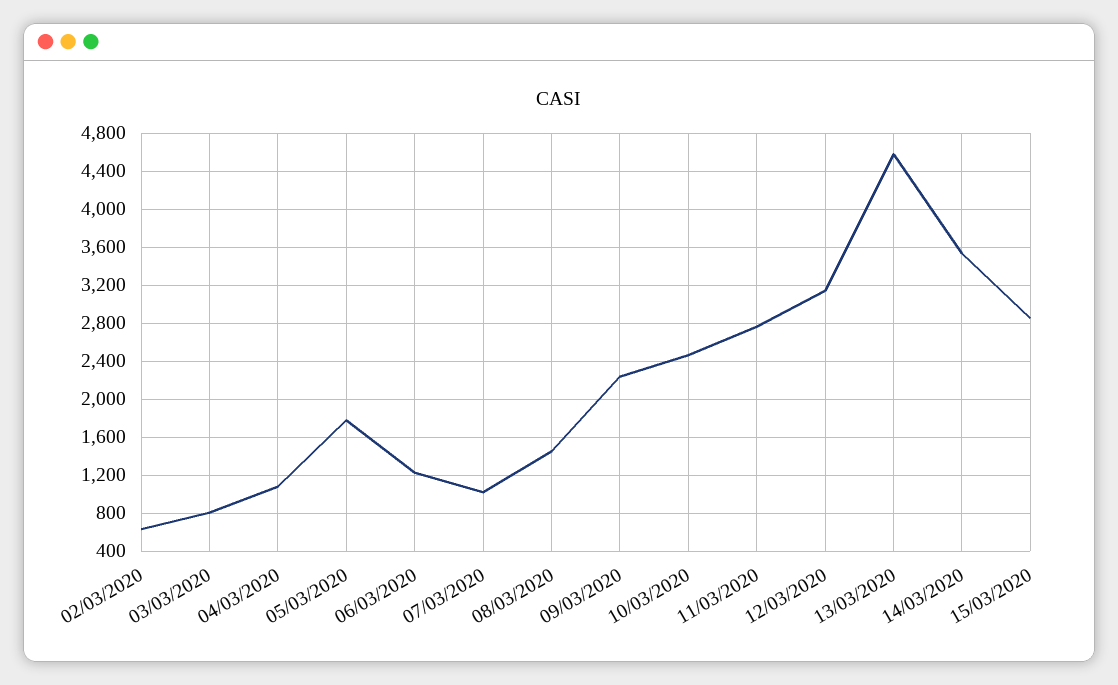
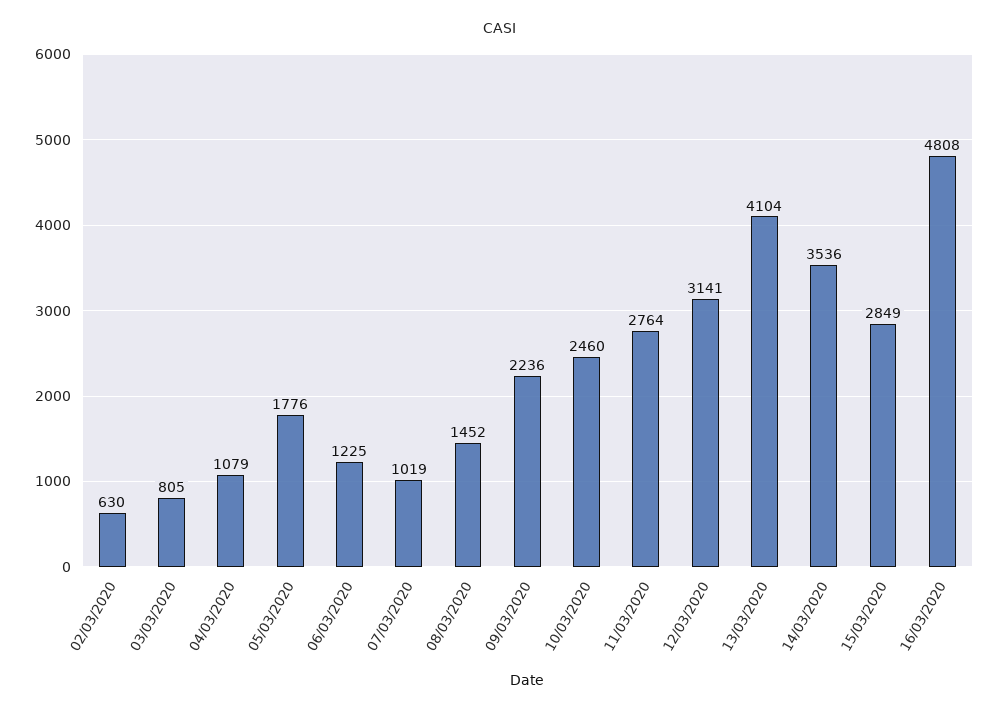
13/03/2020: 4600 -> 4104
16/03/2020: none -> 4808

